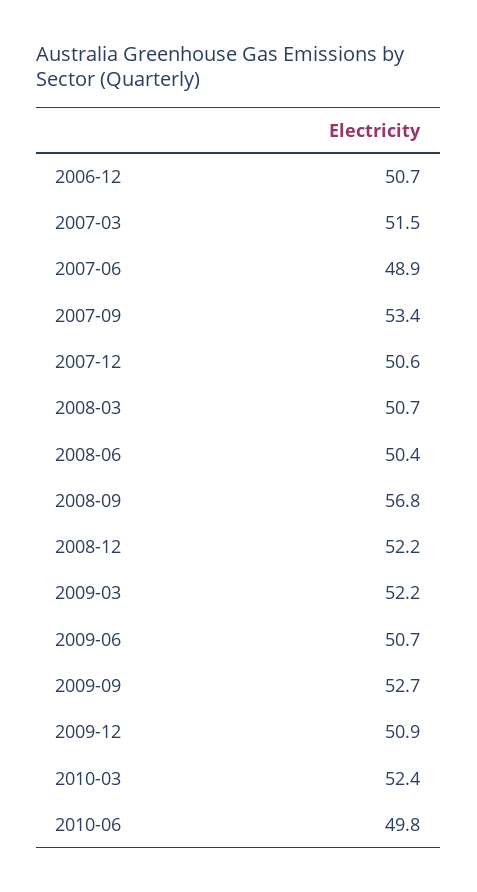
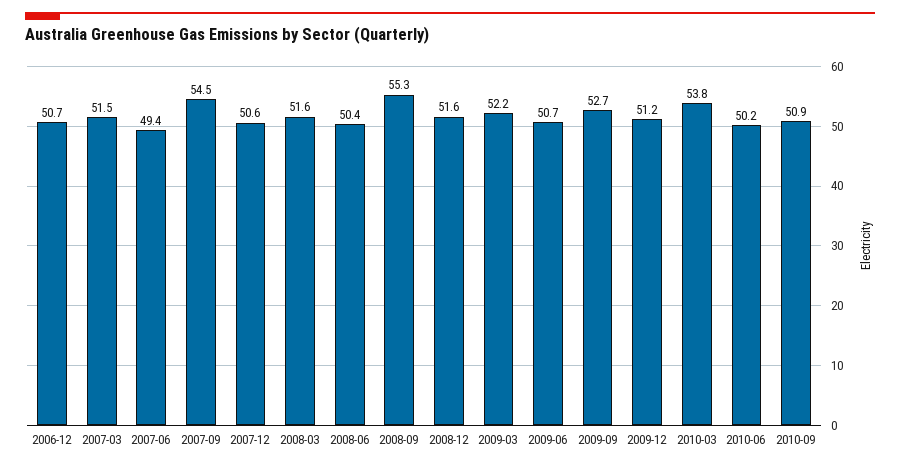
2007-06: 48.9 -> 49.4
2007-09: 53.4 -> 54.5
2008-03: 50.7 -> 51.6
2008-09: 56.8 -> 55.3
2008-12: 52.2 -> 51.6
2009-12: 50.9 -> 51.2
2010-03: 52.4 -> 53.8
2010-06: 49.8 -> 50.2
2010-09: none -> 50.9

